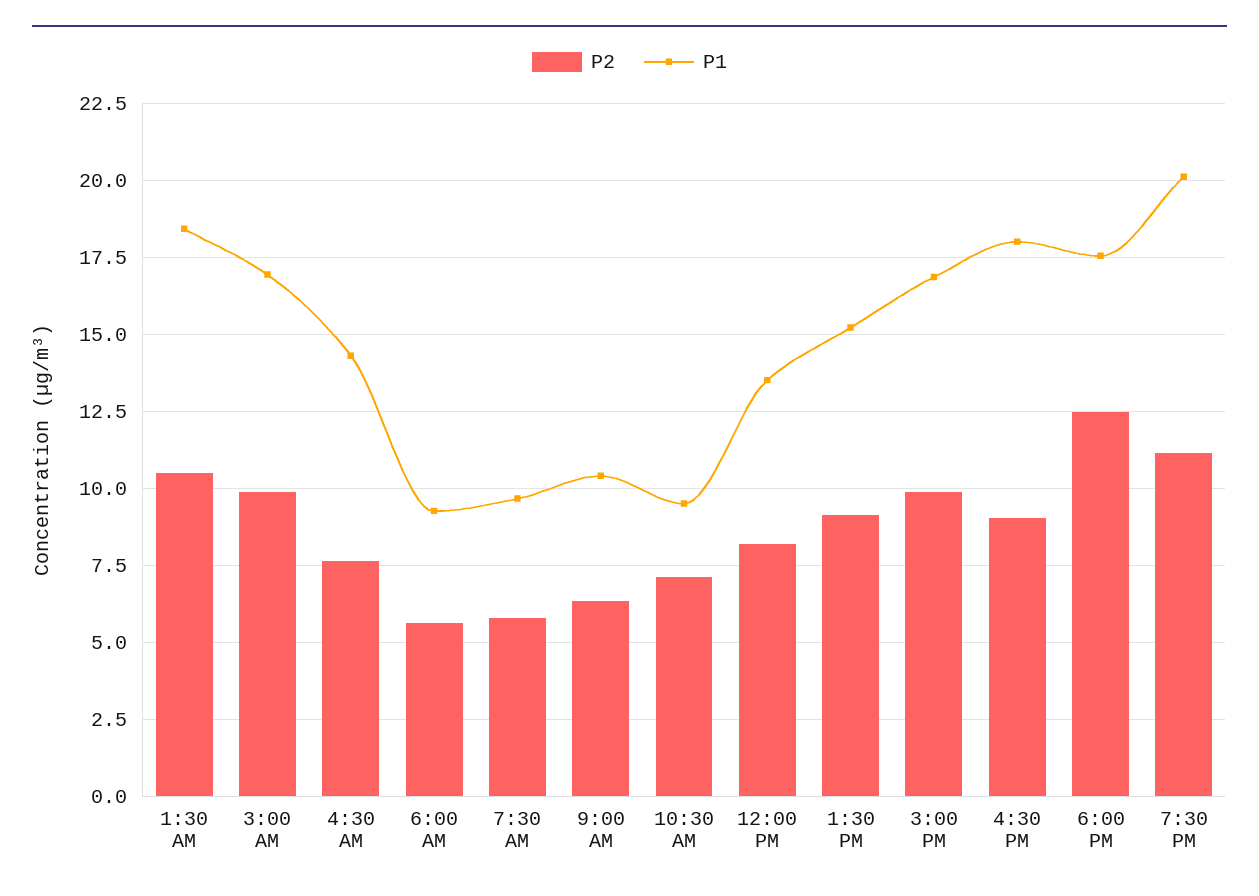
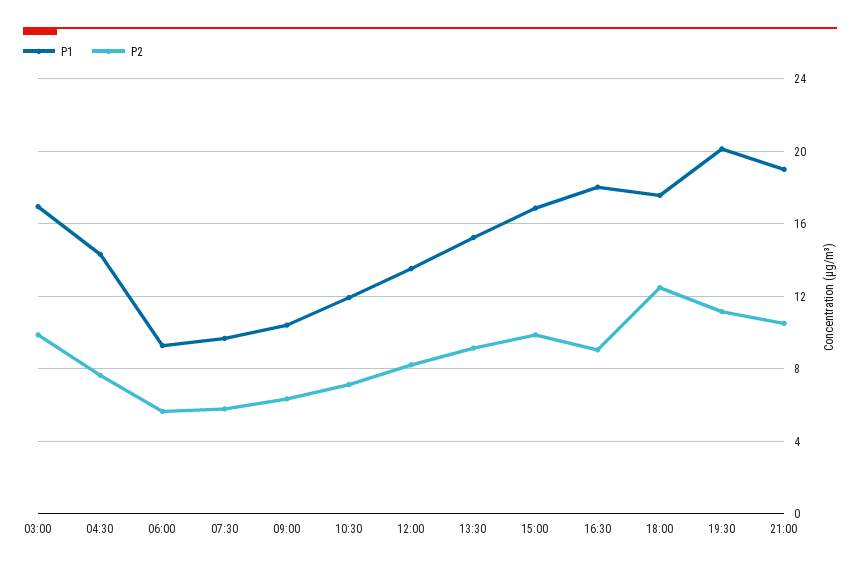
P2, 1:30 AM: 10.5 -> none
P1, 1:30 AM: 18.5 -> none
P1, 10:30 AM: 9.5 -> 12
P1, 21:00: none -> 19
P2, 21:00: none -> 10.5

